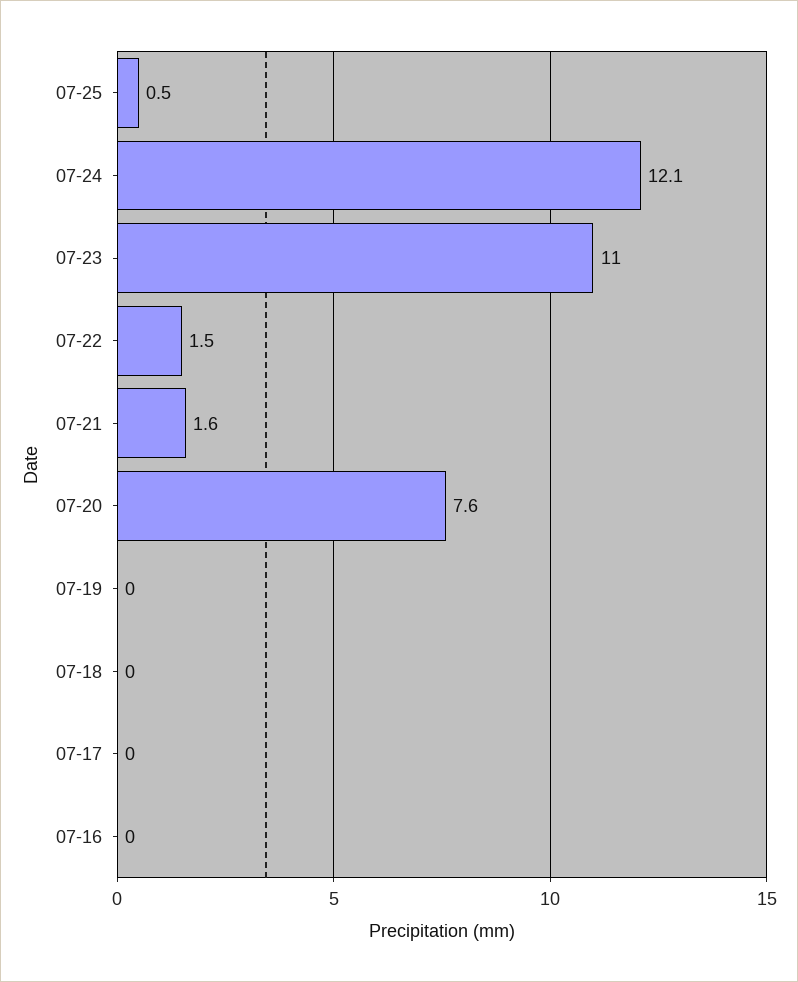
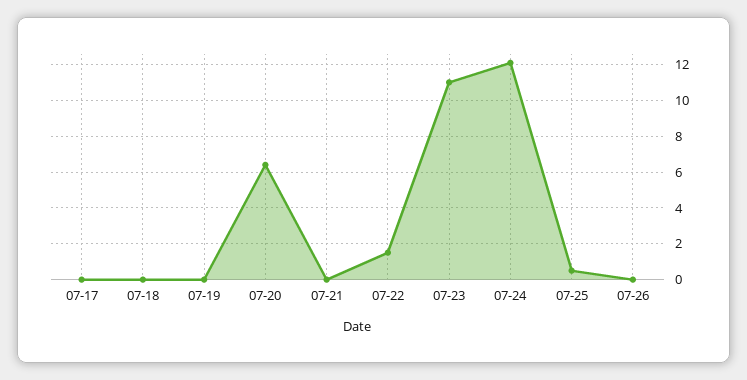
07-21: 1.6 -> 0
07-20: 7.6 -> 6.5
07-16: 0 -> none
07-26: none -> 0

